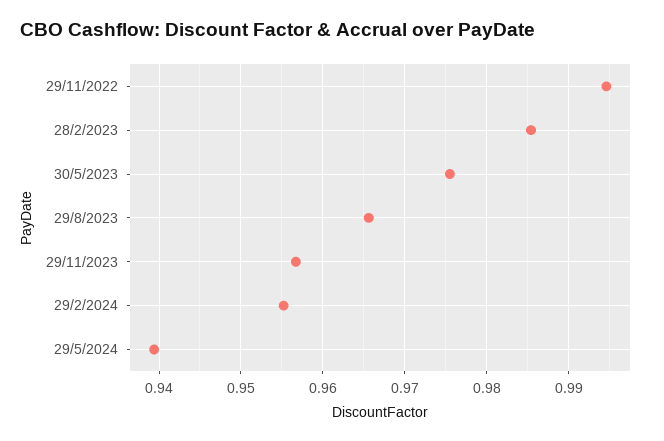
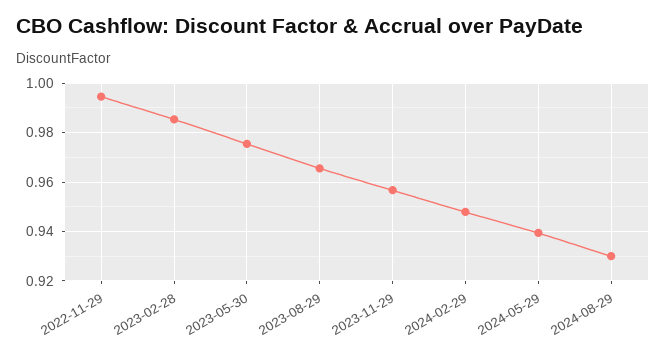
29/2/2024: 0.955 -> 0.9475
2024-08-29: none -> 0.93

